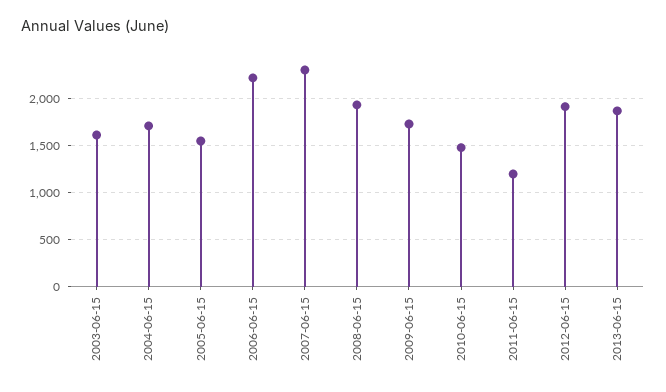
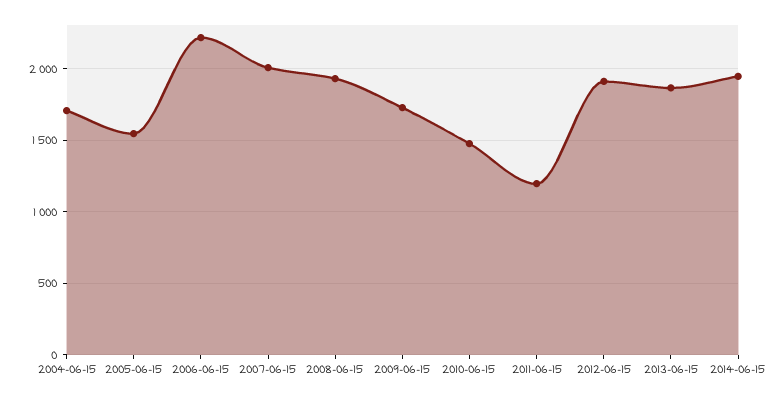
2003-06-15: 1600 -> none
2007-06-15: 2300 -> 2000
2014-06-15: none -> 1950

